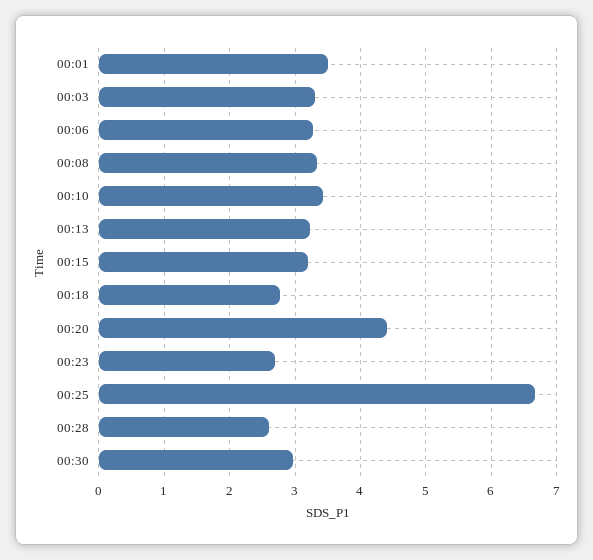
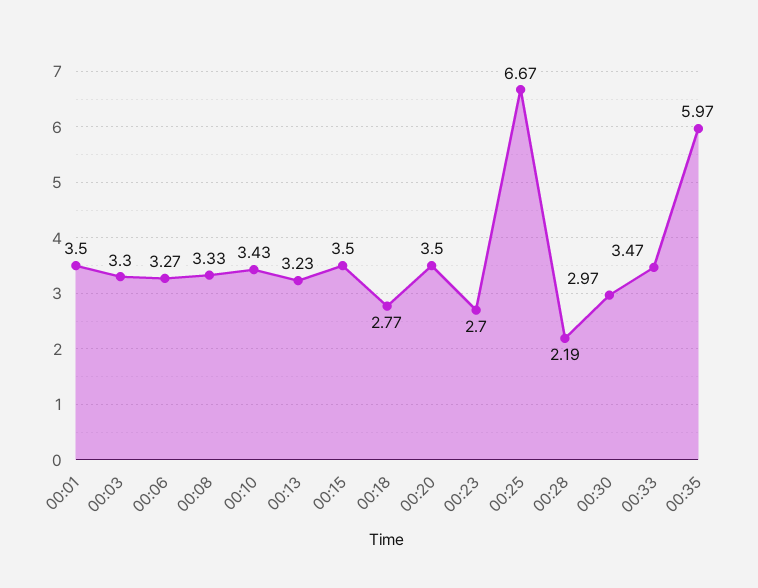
00:15: 3.2 -> 3.5
00:20: 4.4 -> 3.5
00:28: 2.6 -> 2.19
00:33: none -> 3.47
00:35: none -> 5.97

